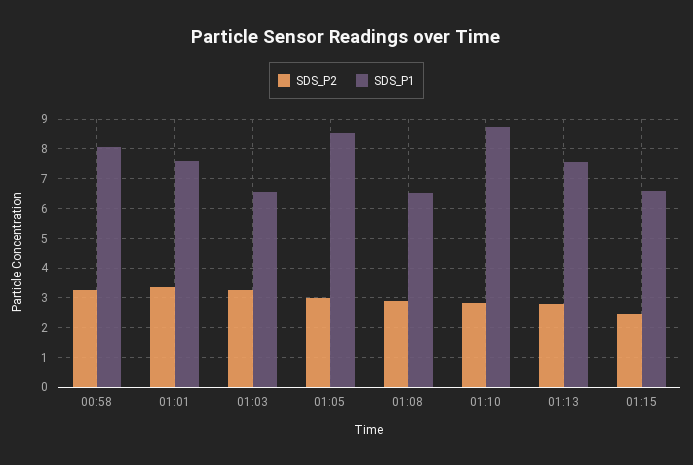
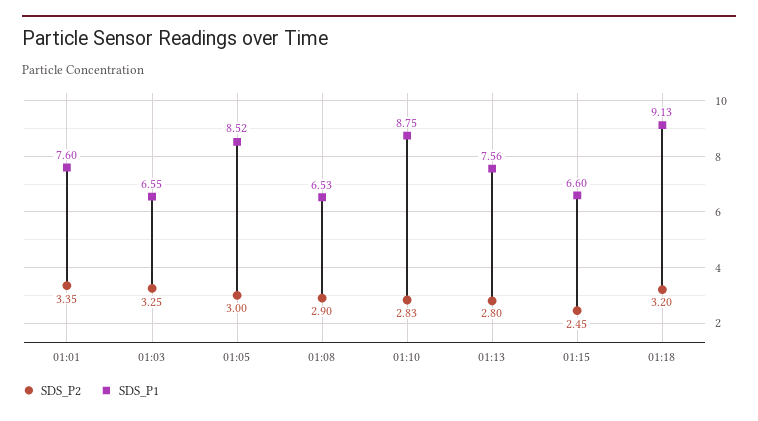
SDS_P2, 00:58: 3.25 -> none
SDS_P1, 00:58: 8 -> none
SDS_P2, 01:18: none -> 3.2
SDS_P1, 01:18: none -> 9.13

